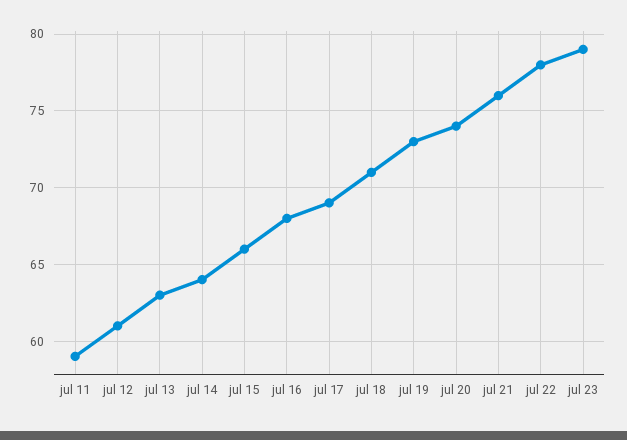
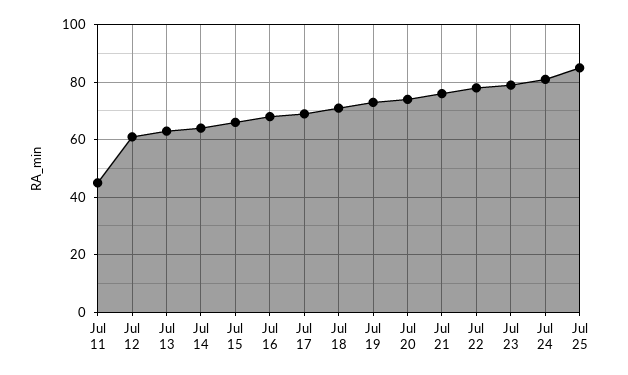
jul 11: 59 -> 45
Jul 24: none -> 80
Jul 25: none -> 85

